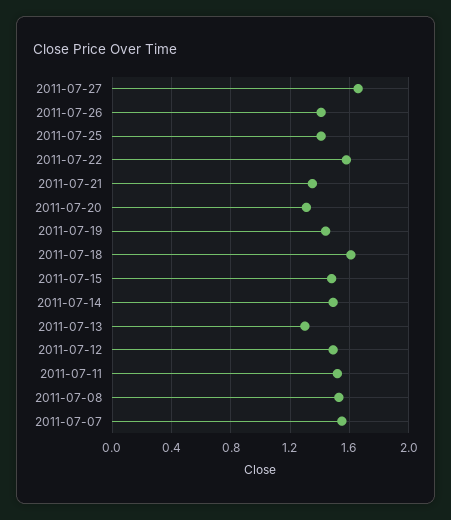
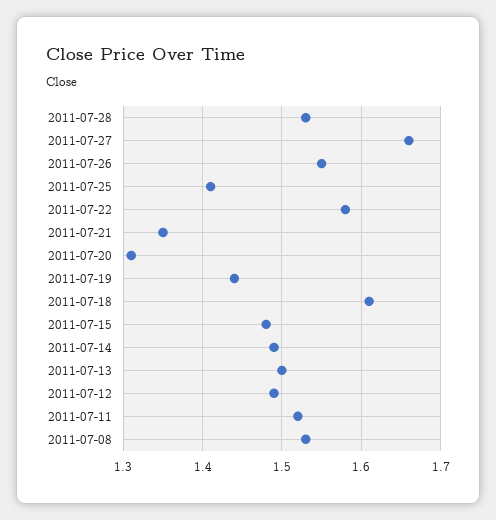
2011-07-26: 1.4 -> 1.55
2011-07-13: 1.3 -> 1.5
2011-07-07: 1.55 -> none
2011-07-28: none -> 1.53

